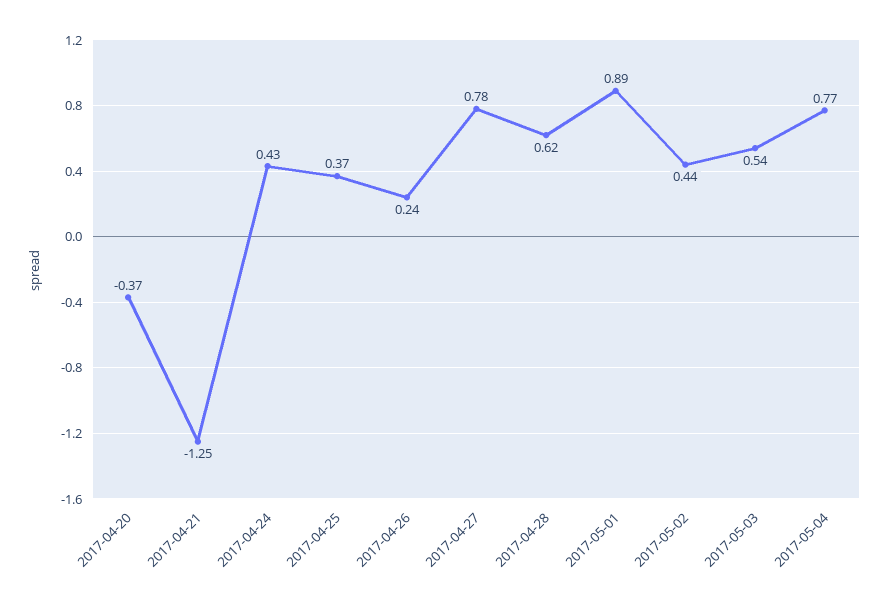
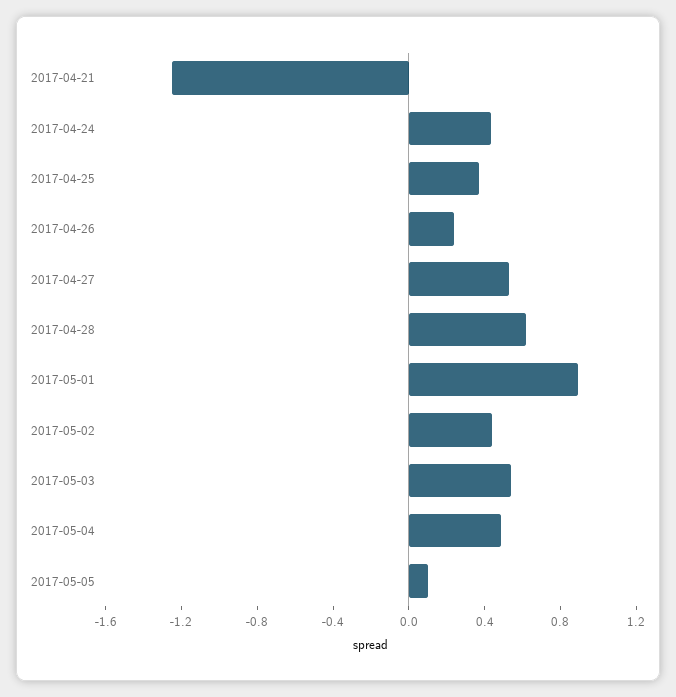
2017-04-20: -0.37 -> none
2017-04-27: 0.78 -> 0.5
2017-05-04: 0.77 -> 0.5
2017-05-05: none -> 0.1

